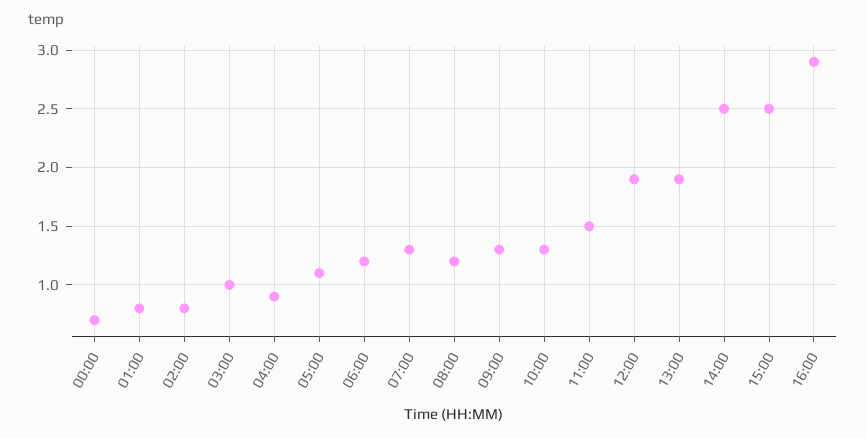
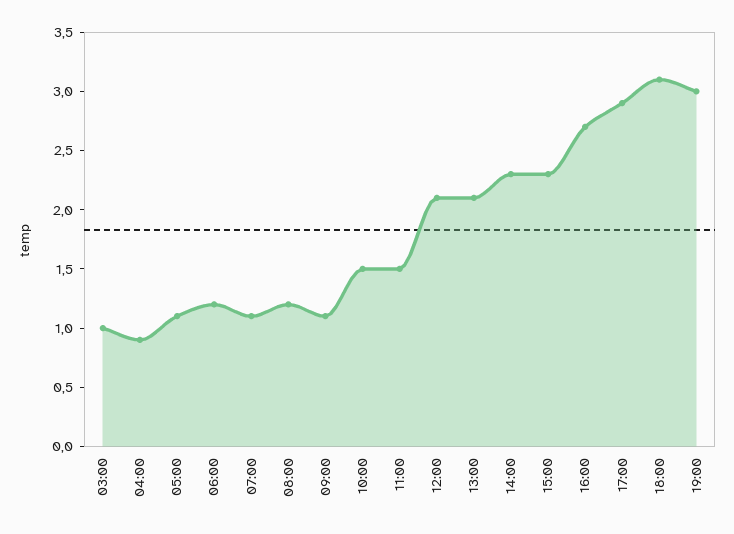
00:00: 0.7 -> none
01:00: 0.8 -> none
02:00: 0.8 -> none
07:00: 1.3 -> 1.1
09:00: 1.3 -> 1.1
10:00: 1.3 -> 1.5
12:00: 1.9 -> 2.1
13:00: 1.9 -> 2.1
14:00: 2.5 -> 2.3
15:00: 2.5 -> 2.3
16:00: 2.9 -> 2.7
17:00: none -> 2.9
18:00: none -> 3.1
19:00: none -> 3

